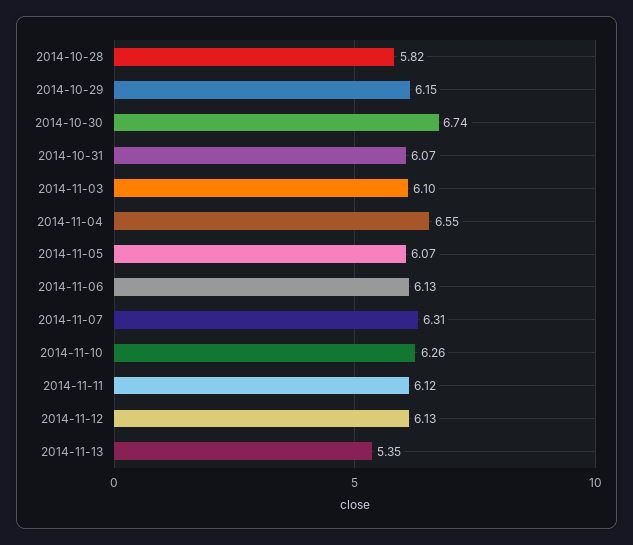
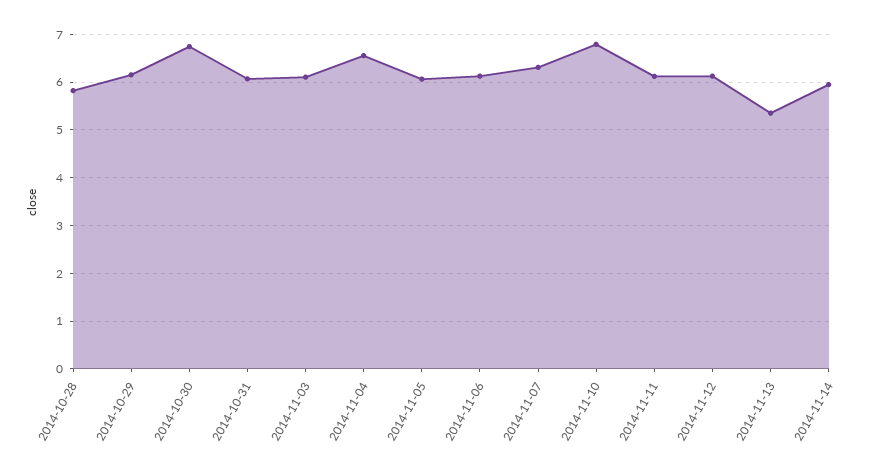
2014-11-10: 6.26 -> 6.8
2014-11-14: none -> 6

